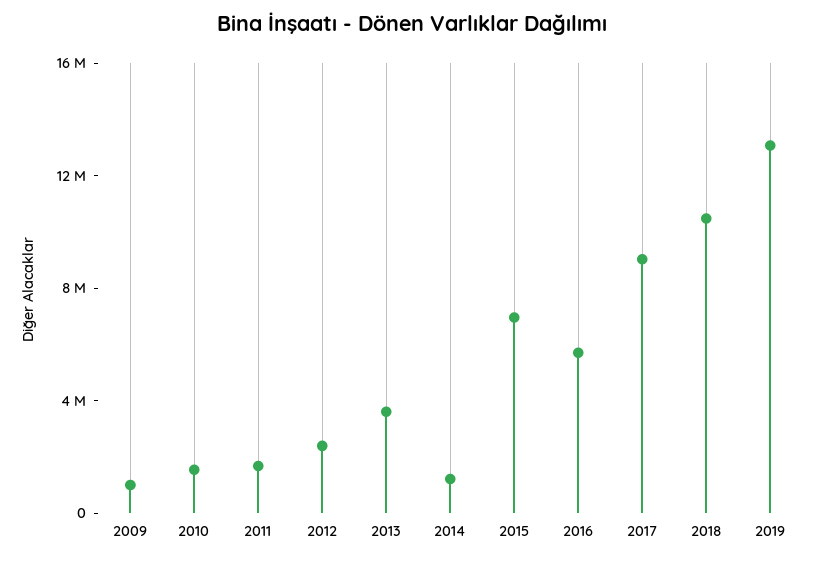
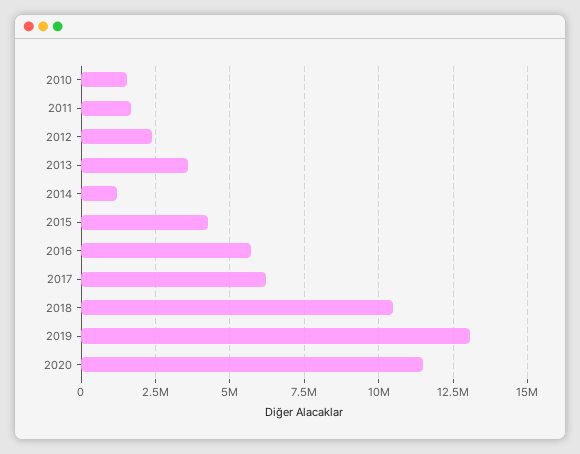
2009: 1000000 -> none
2015: 7000000 -> 4250000
2017: 9000000 -> 6250000
2020: none -> 11500000

